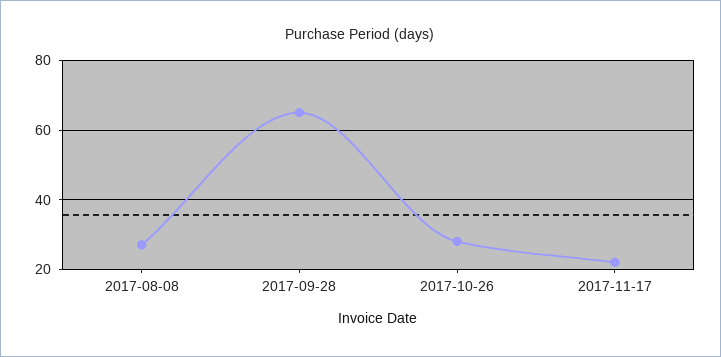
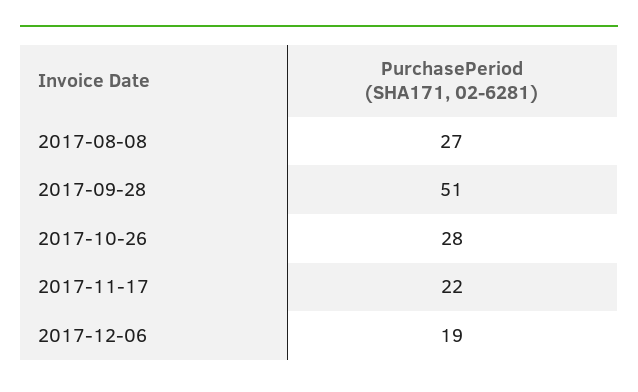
2017-09-28: 65 -> 51
2017-12-06: none -> 19

